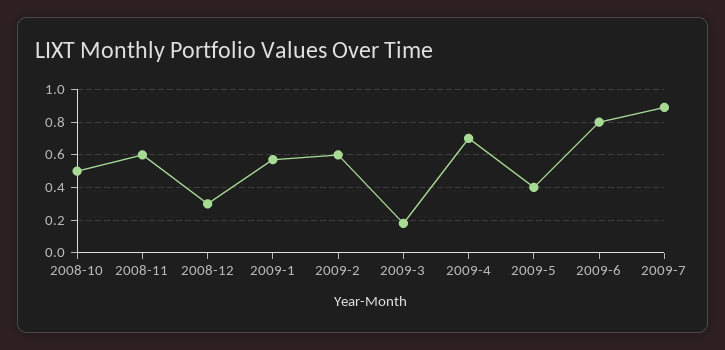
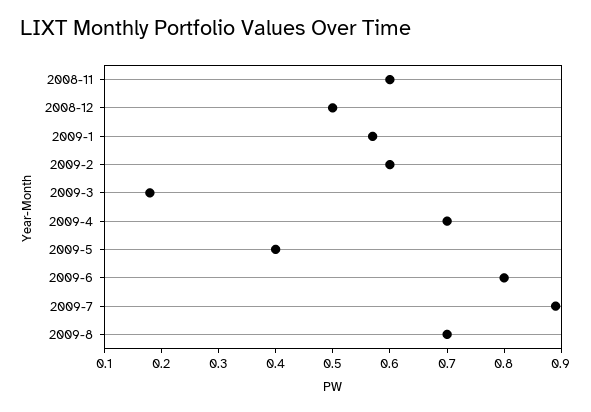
2008-10: 0.5 -> none
2008-12: 0.3 -> 0.5
2009-8: none -> 0.7

